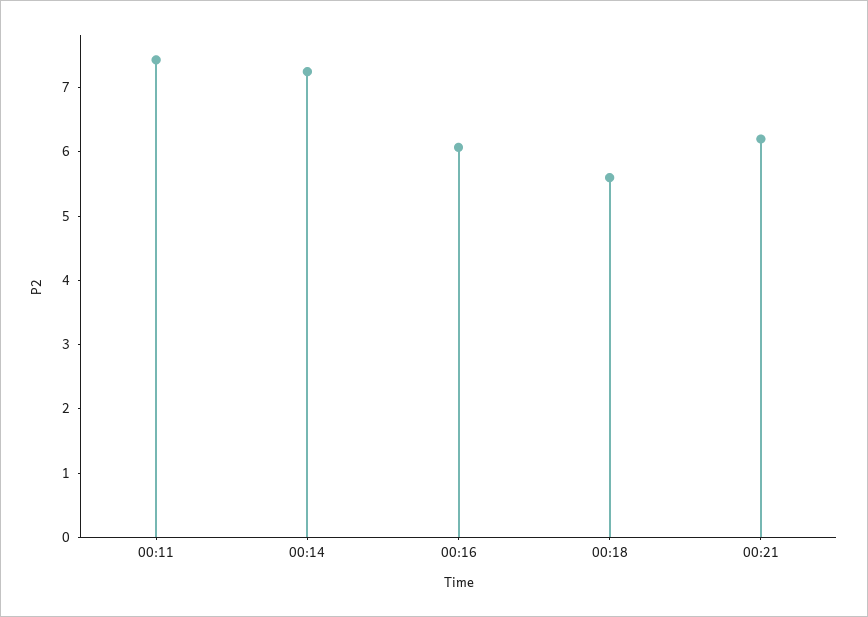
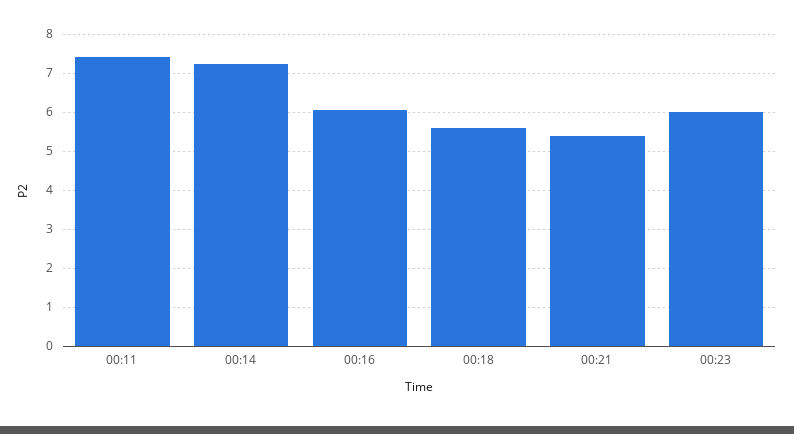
00:21: 6.2 -> 5.4
00:23: none -> 6

